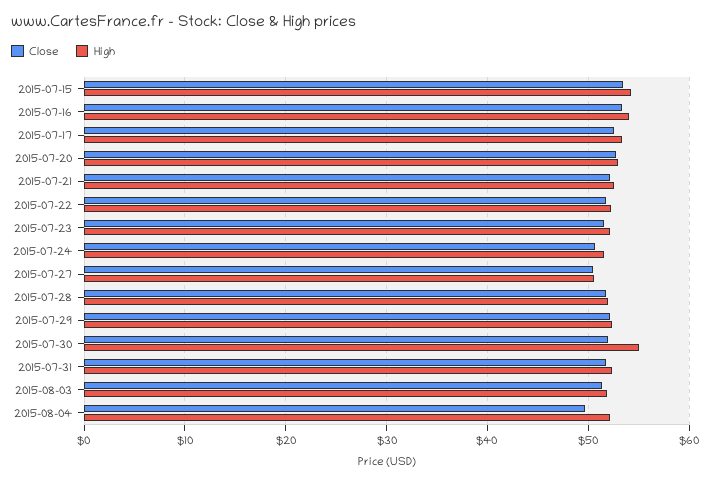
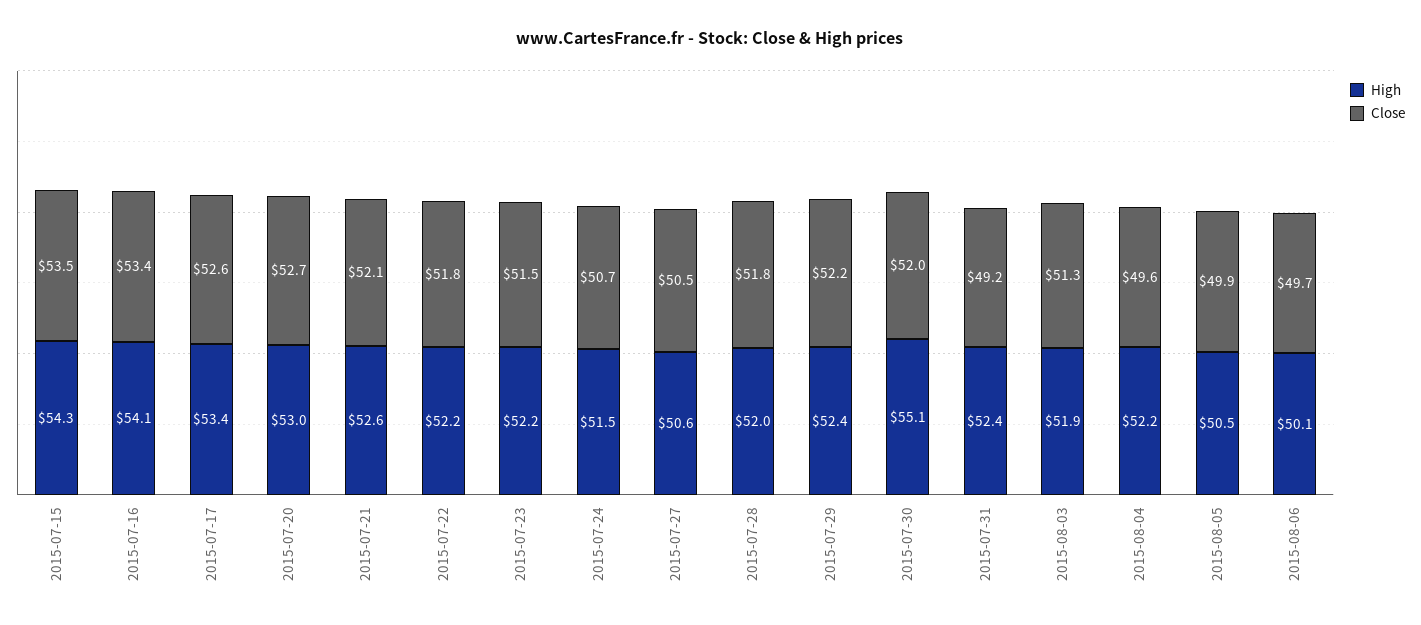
Close, 2015-07-31: 52 -> 49.2
High, 2015-08-05: none -> 50.5
Close, 2015-08-05: none -> 49.9
High, 2015-08-06: none -> 50.1
Close, 2015-08-06: none -> 49.7

